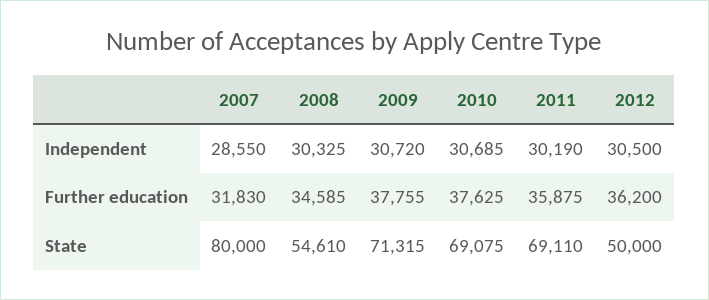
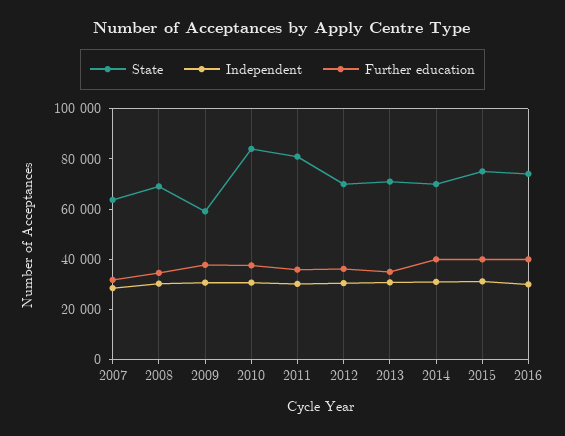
State, 2007: 80000 -> 65000
State, 2008: 54610 -> 70000
State, 2009: 71315 -> 60000
State, 2010: 69075 -> 85000
State, 2011: 69110 -> 80000
State, 2012: 50000 -> 70000
State, 2013: none -> 70000
Independent, 2013: none -> 30000
Further education, 2013: none -> 35000
State, 2014: none -> 70000
Independent, 2014: none -> 30000
Further education, 2014: none -> 40000
State, 2015: none -> 75000
Independent, 2015: none -> 30000
Further education, 2015: none -> 40000
State, 2016: none -> 75000
Independent, 2016: none -> 30000
Further education, 2016: none -> 40000

